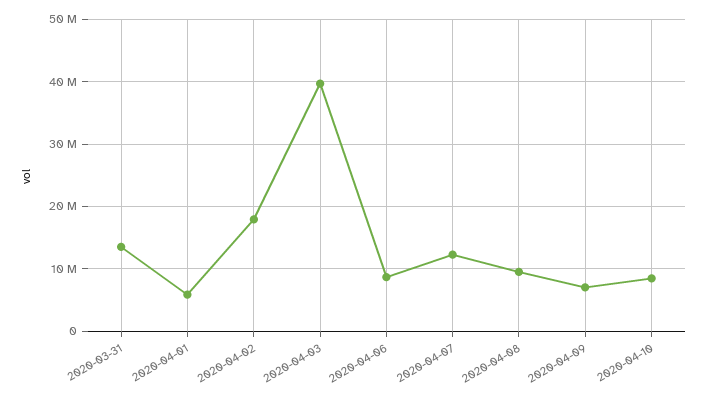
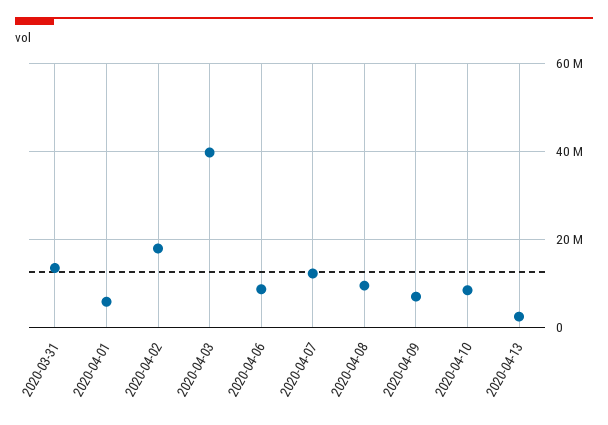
2020-04-13: none -> 2000000

